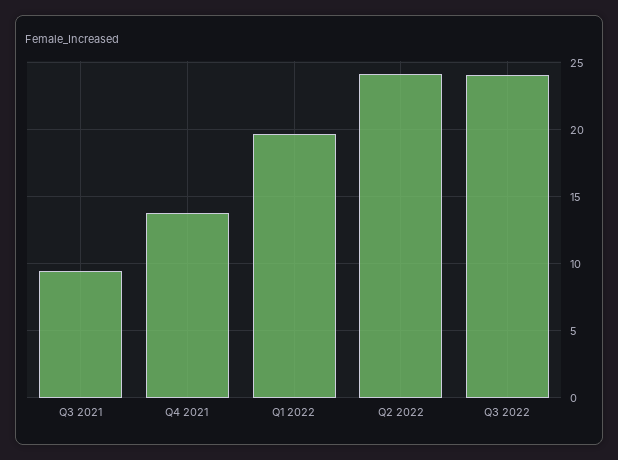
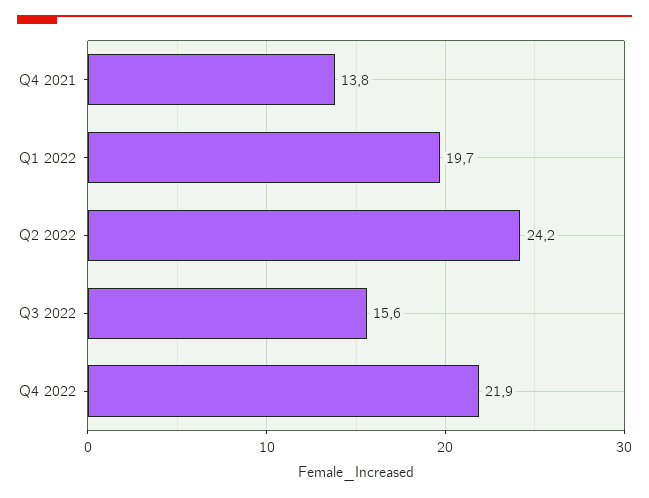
Q3 2021: 9.5 -> none
Q3 2022: 24 -> 15.6
Q4 2022: none -> 21.9

